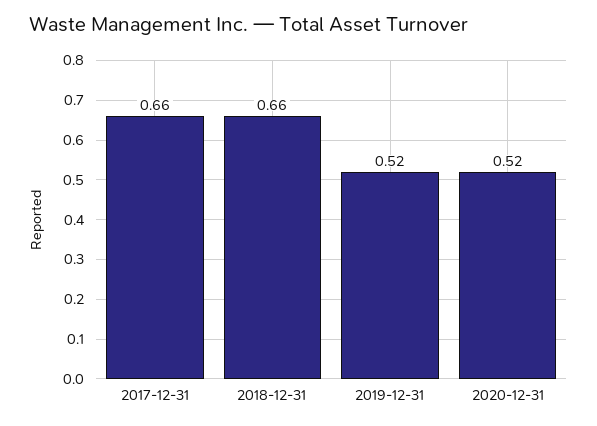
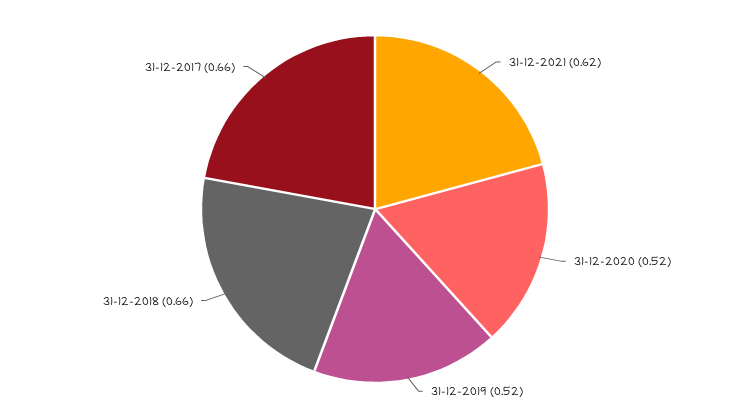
31-12-2021: none -> 0.62

